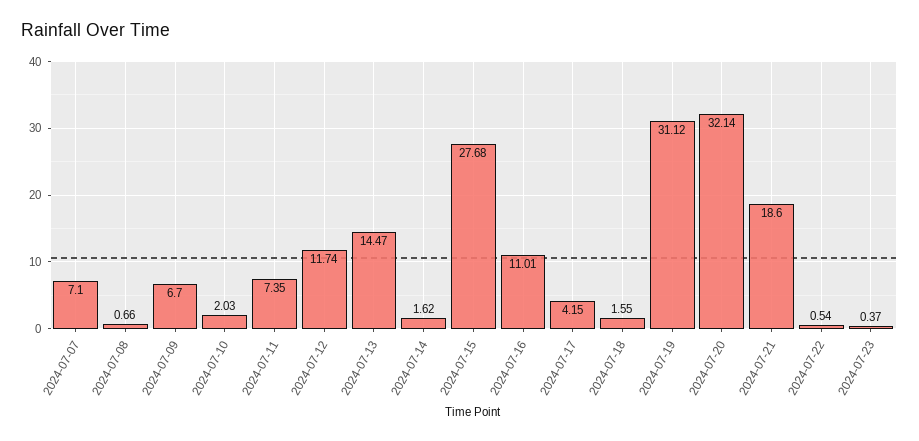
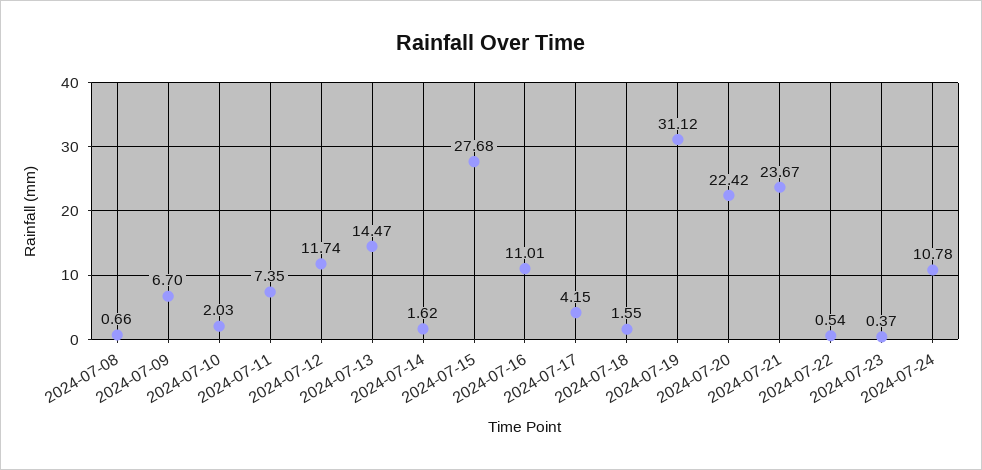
2024-07-07: 7.1 -> none
2024-07-20: 32.14 -> 22.42
2024-07-21: 18.6 -> 23.67
2024-07-24: none -> 10.78

